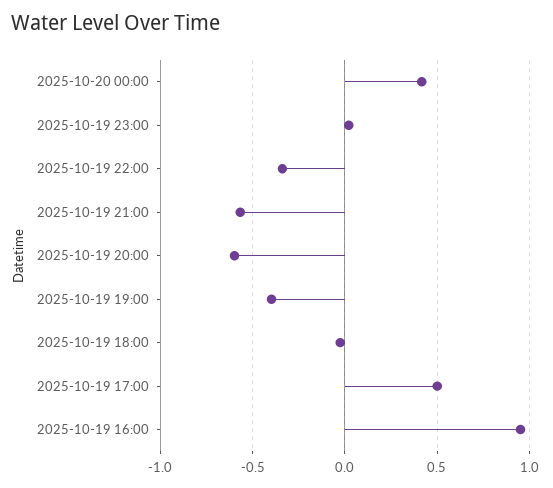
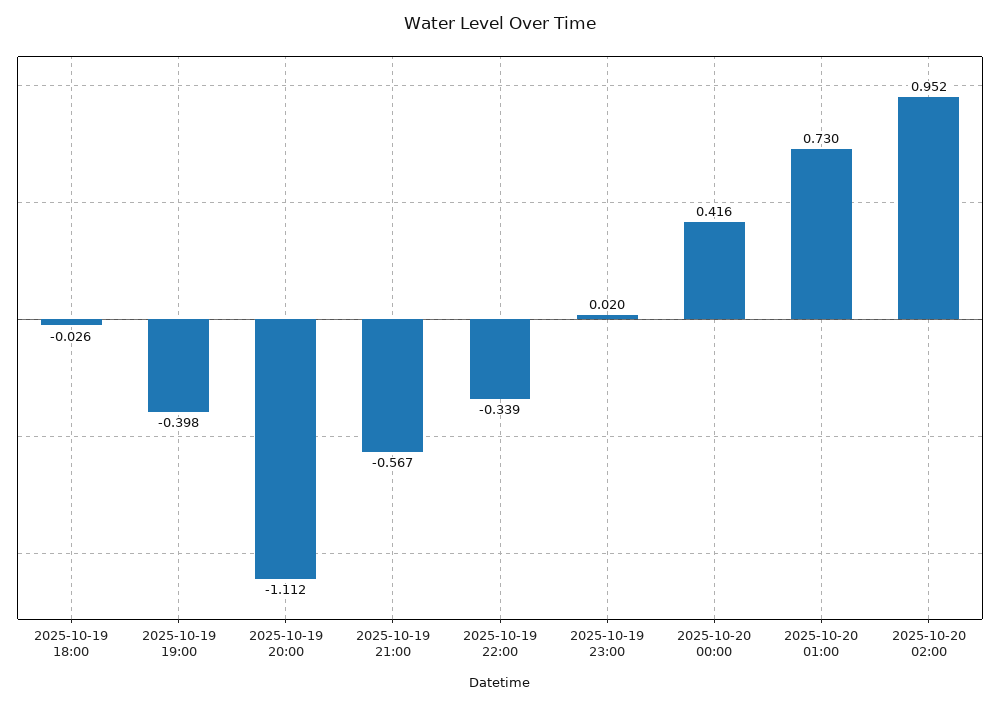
2025-10-19 20:00: -0.6 -> -1.112
2025-10-19 17:00: 0.5 -> none
2025-10-19 16:00: 0.95 -> none
2025-10-20 01:00: none -> 0.73
2025-10-20 02:00: none -> 0.952

